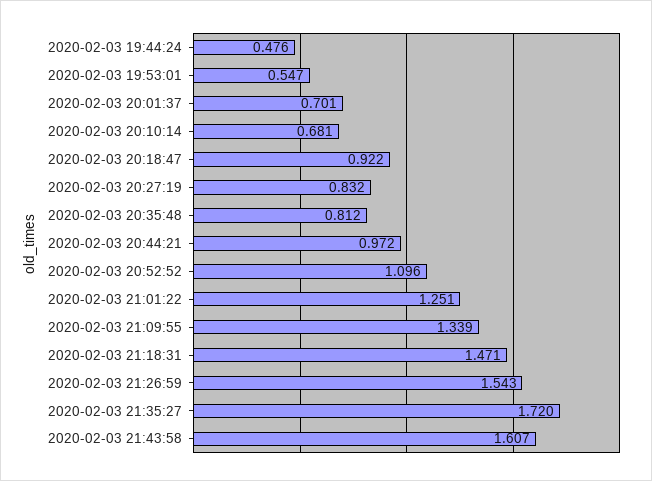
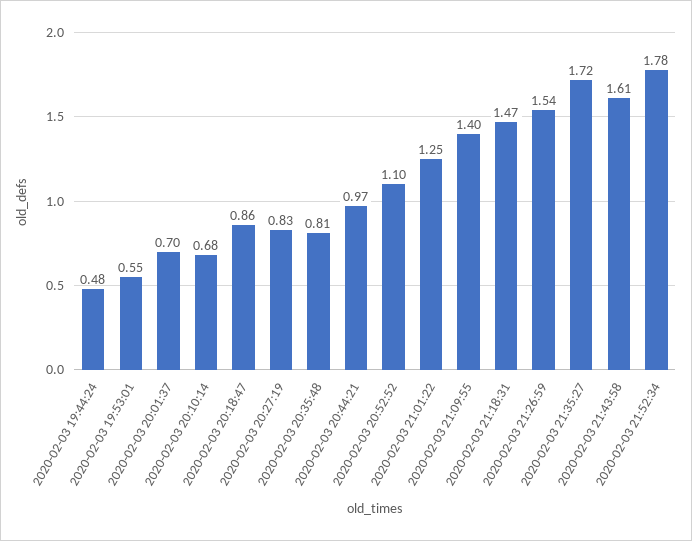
2020-02-03 20:18:47: 0.922 -> 0.86
2020-02-03 21:09:55: 1.339 -> 1.4
2020-02-03 21:52:34: none -> 1.78

